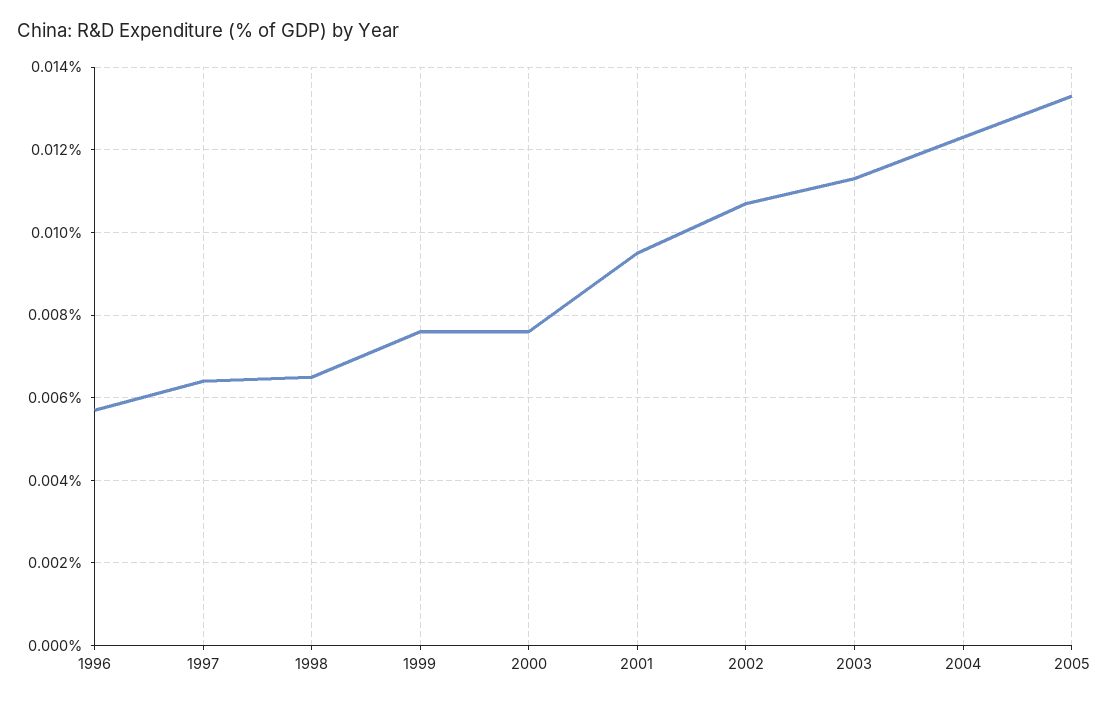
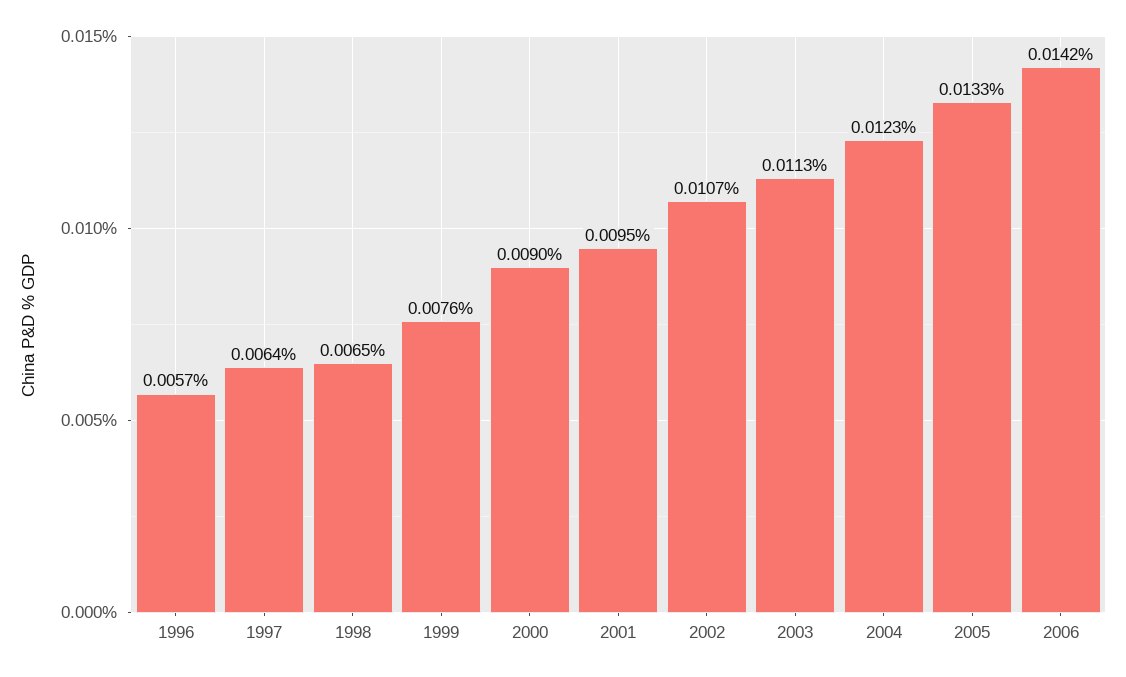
2000: 0.0075 -> 0.009
2006: none -> 0.0142

